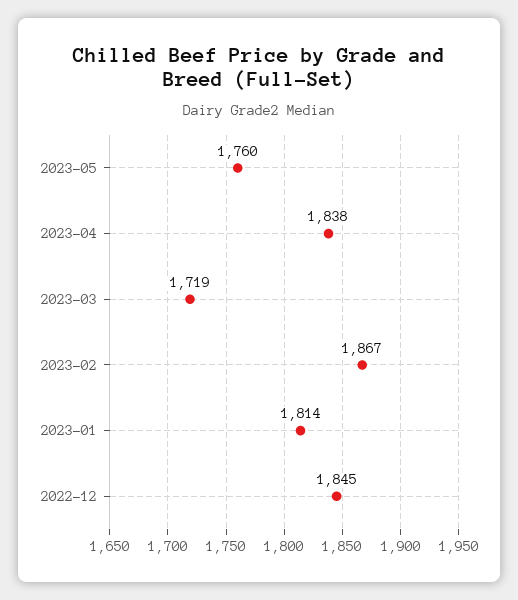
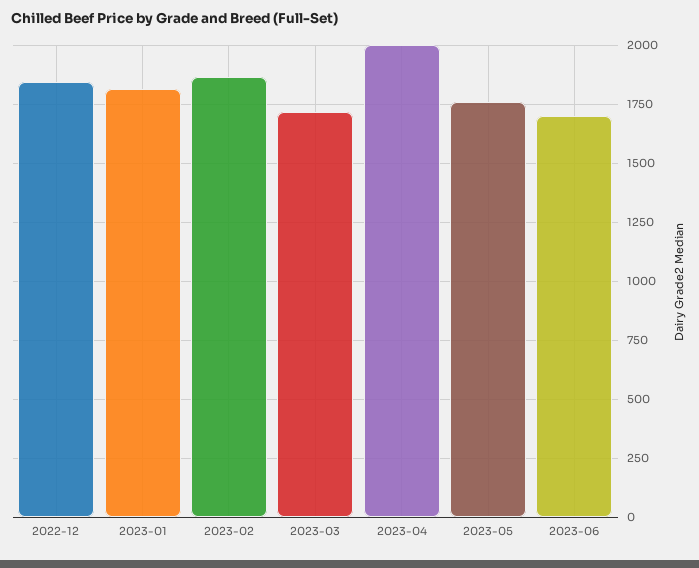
2023-04: 1838 -> 2000
2023-06: none -> 1700

